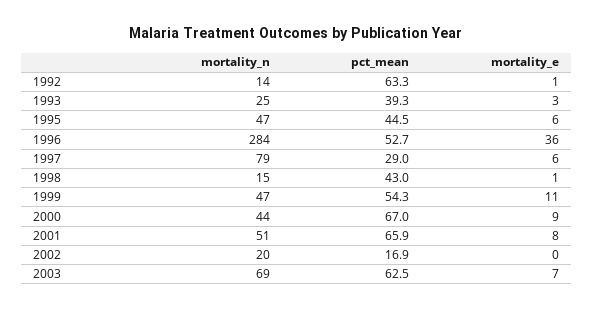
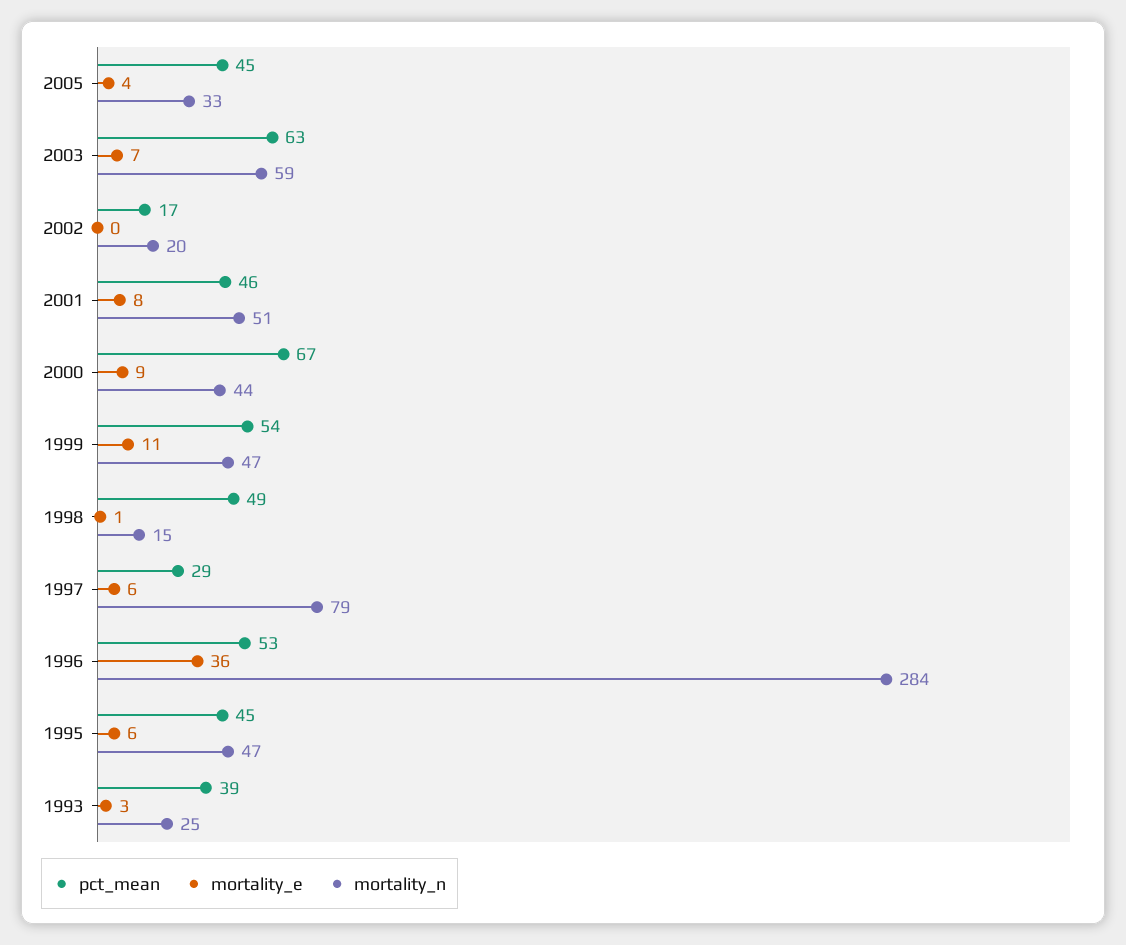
mortality_n, 1992: 14 -> none
pct_mean, 1992: 63.3 -> none
mortality_e, 1992: 1 -> none
pct_mean, 1998: 43 -> 49
pct_mean, 2001: 65.9 -> 46
mortality_n, 2003: 69 -> 59
pct_mean, 2005: none -> 45
mortality_e, 2005: none -> 4
mortality_n, 2005: none -> 33

